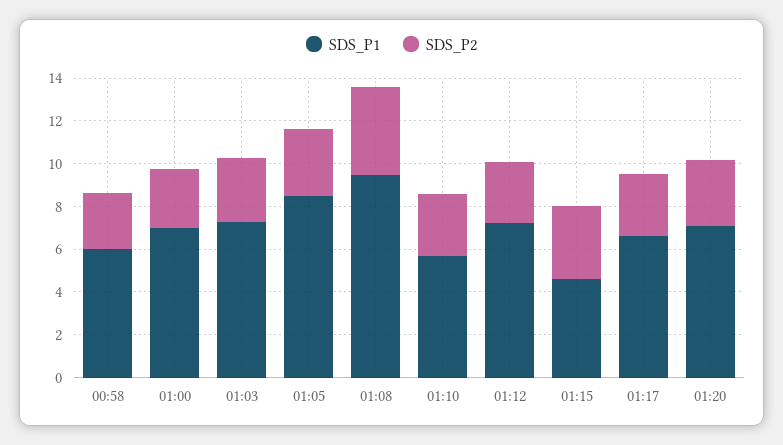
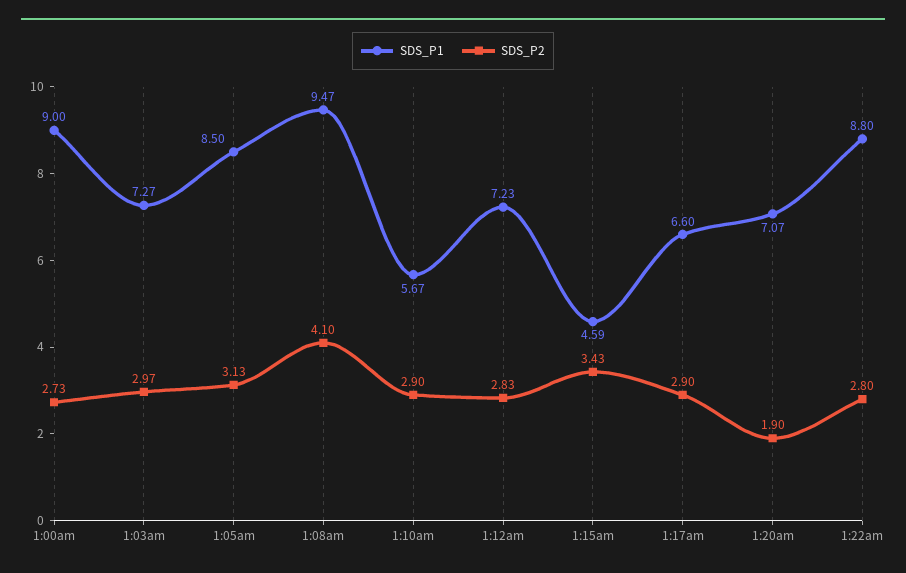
SDS_P1, 00:58: 6 -> none
SDS_P2, 00:58: 2.5 -> none
SDS_P1, 01:00: 7 -> 9
SDS_P2, 01:20: 3 -> 1.9
SDS_P1, 1:22am: none -> 8.8
SDS_P2, 1:22am: none -> 2.8

